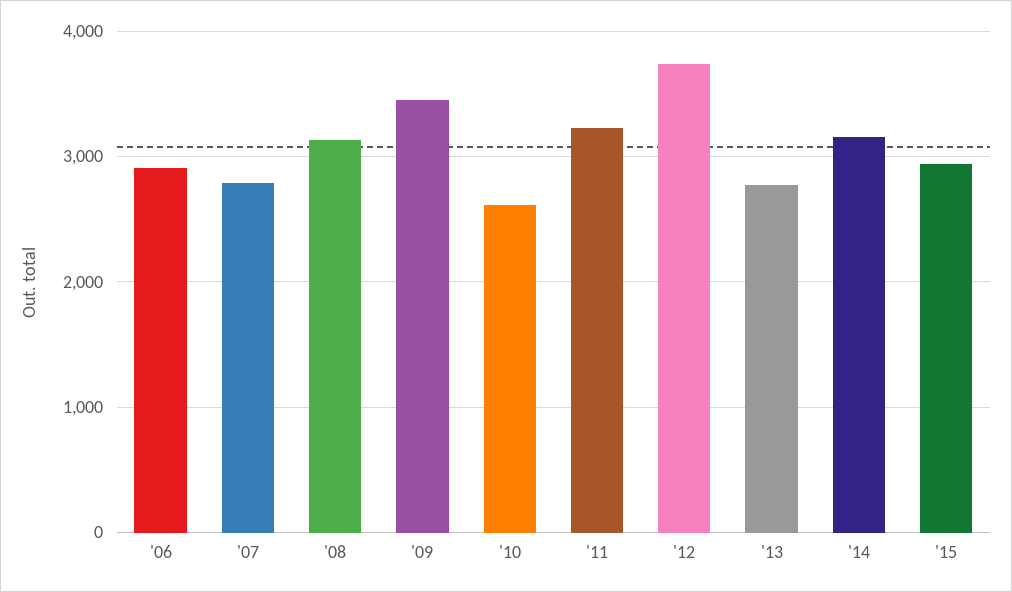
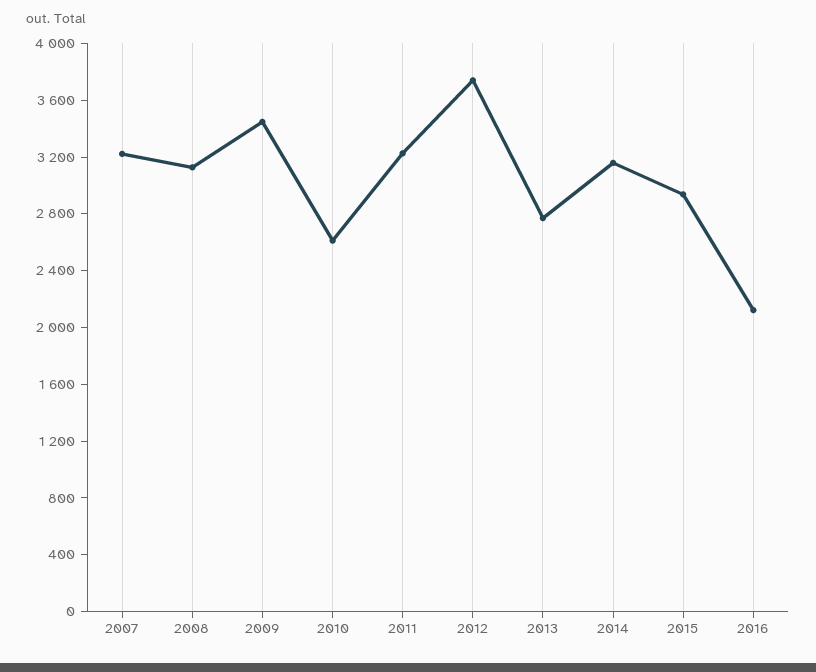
'06: 2900 -> none
'07: 2800 -> 3200
2016: none -> 2100

